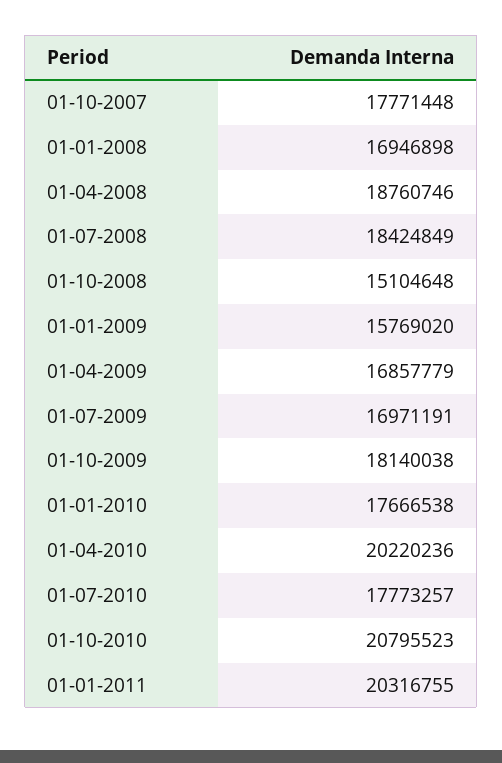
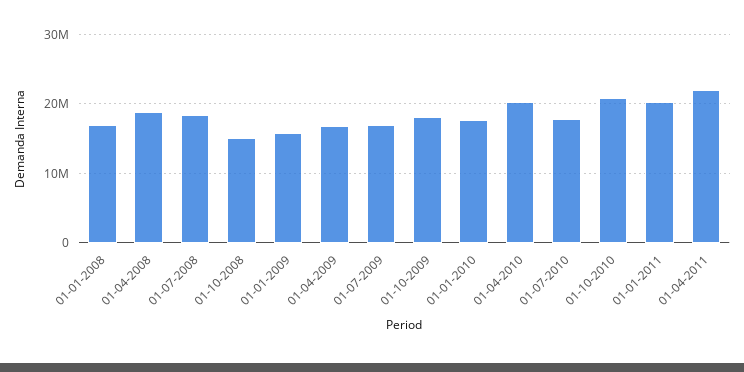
01-10-2007: 17771448 -> none
01-04-2011: none -> 22000000

